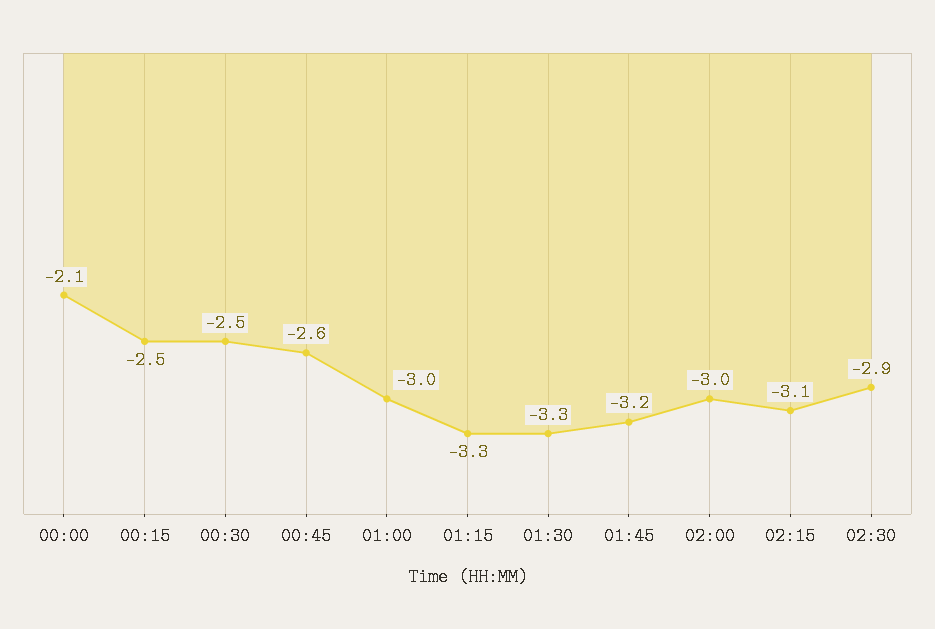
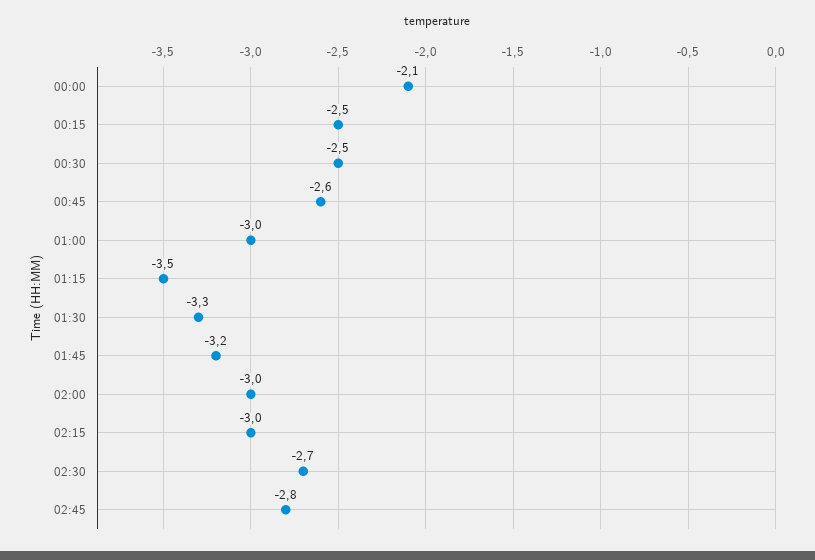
01:15: -3.3 -> -3.5
02:15: -3.1 -> -3
02:30: -2.9 -> -2.7
02:45: none -> -2.8

